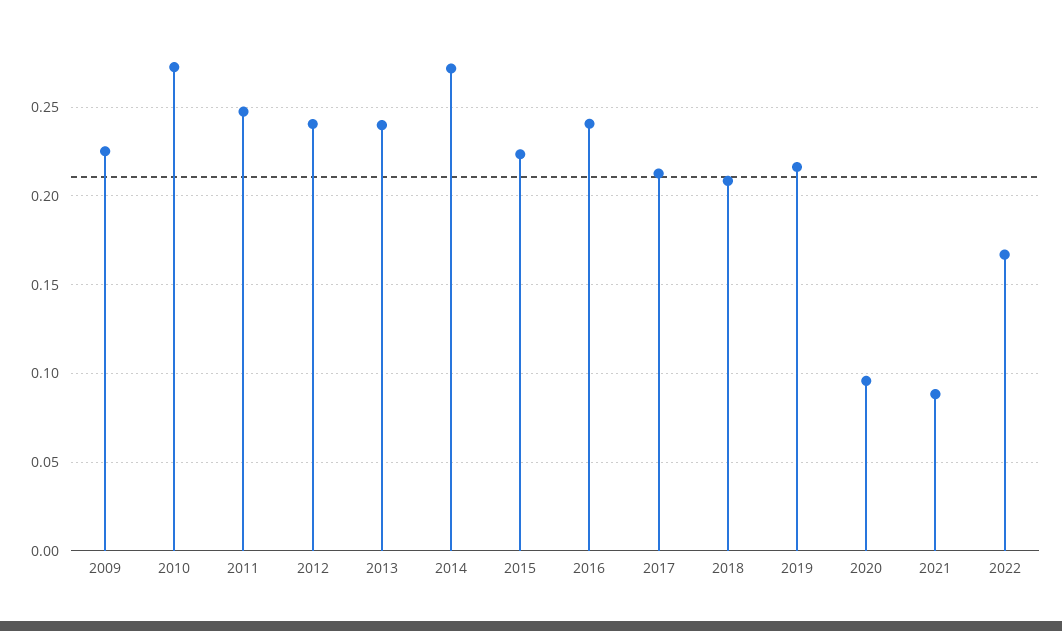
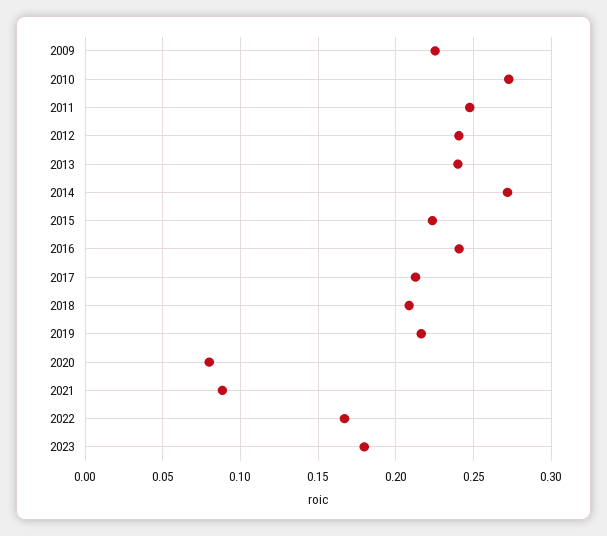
2020: 0.095 -> 0.08
2023: none -> 0.18

